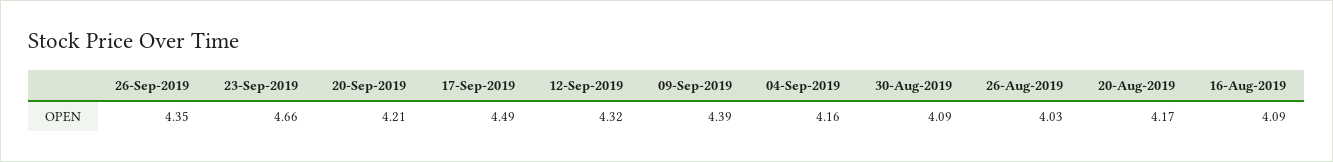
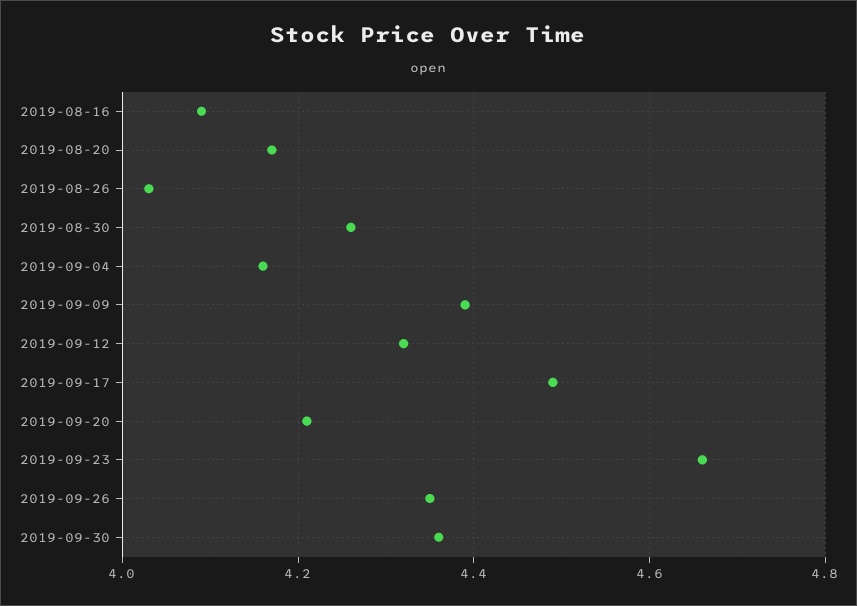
30-Aug-2019: 4.09 -> 4.25
2019-09-30: none -> 4.35

